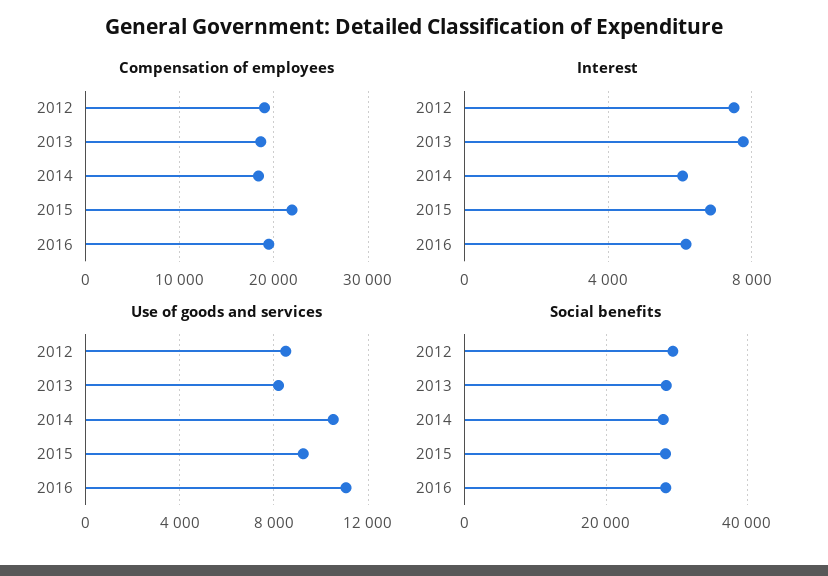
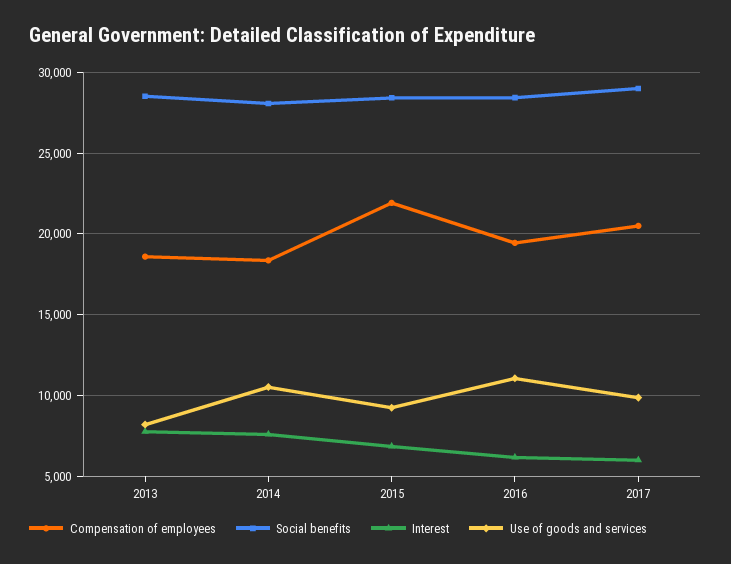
Compensation of employees, 2012: 19000 -> none
Interest, 2012: 7500 -> none
Interest, 2014: 6000 -> 7500
Use of goods and services, 2012: 8500 -> none
Social benefits, 2012: 30000 -> none
Compensation of employees, 2017: none -> 20500
Social benefits, 2017: none -> 29000
Interest, 2017: none -> 6000
Use of goods and services, 2017: none -> 10000

